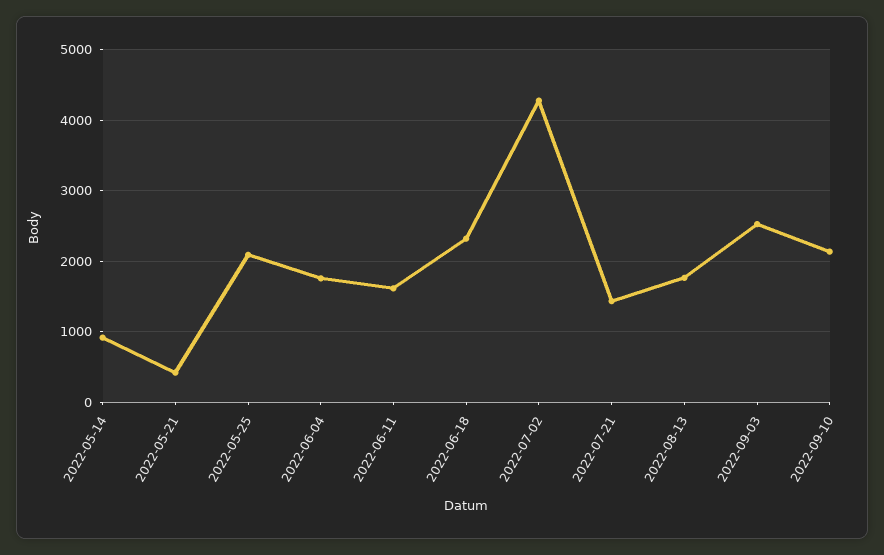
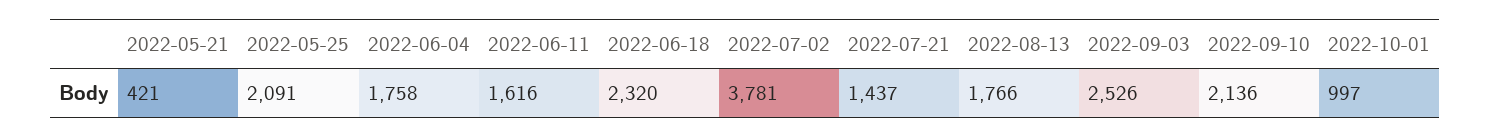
2022-05-14: 900 -> none
2022-07-02: 4300 -> 3781
2022-10-01: none -> 997

